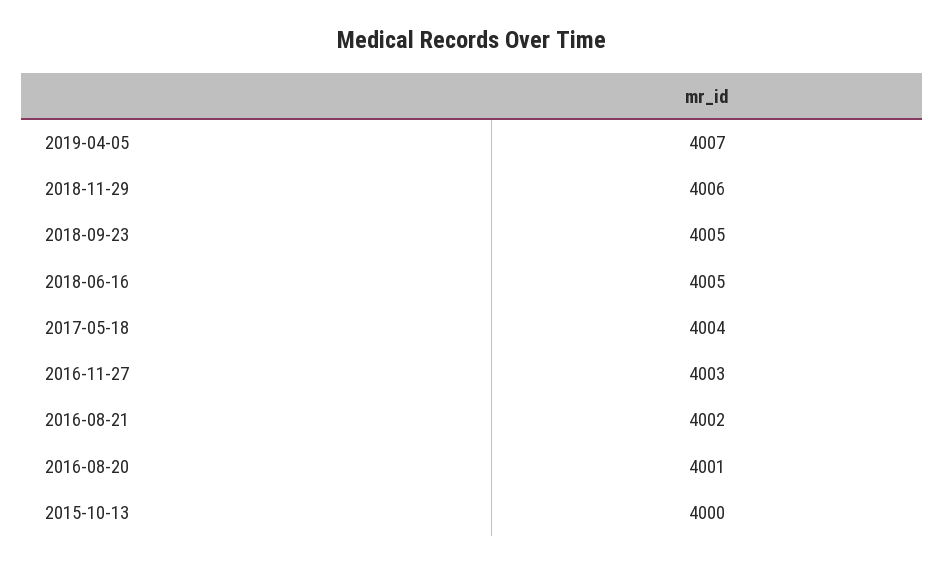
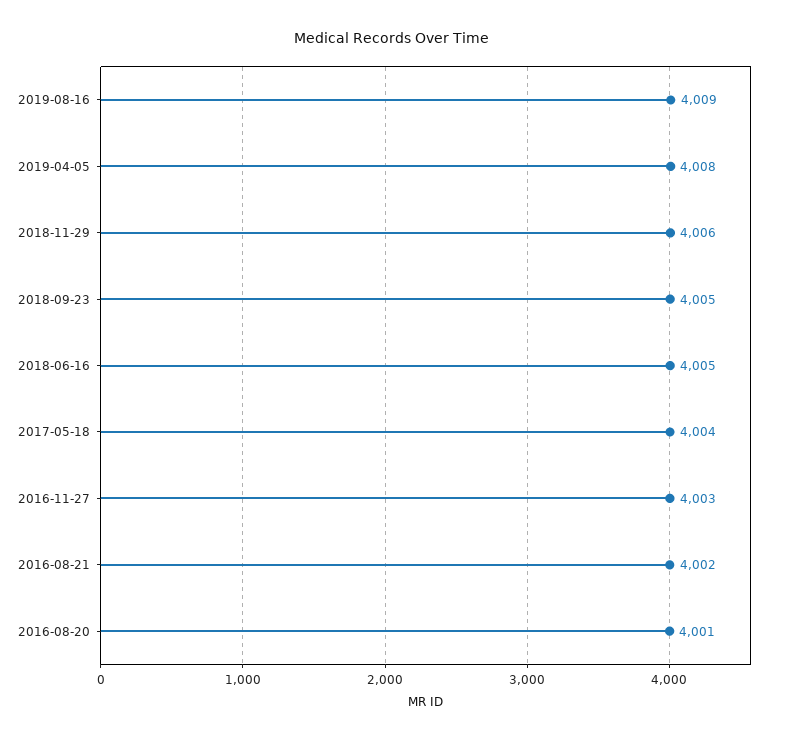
2019-04-05: 4007 -> 4008
2015-10-13: 4000 -> none
2019-08-16: none -> 4009

